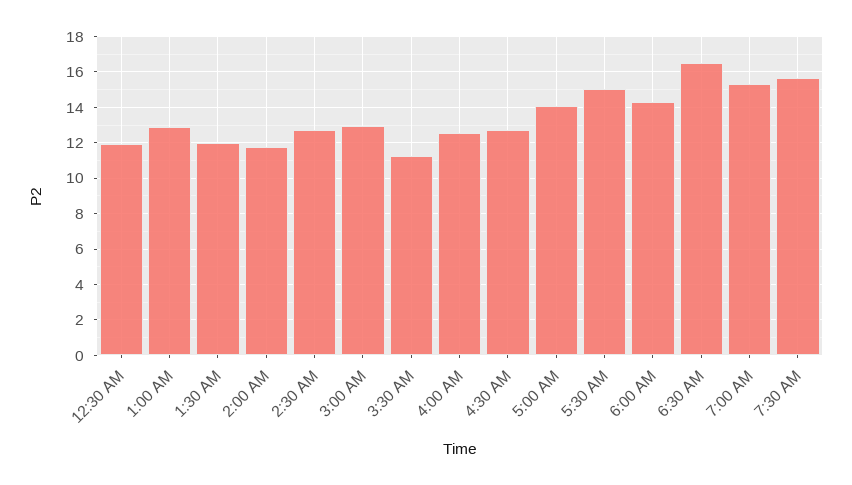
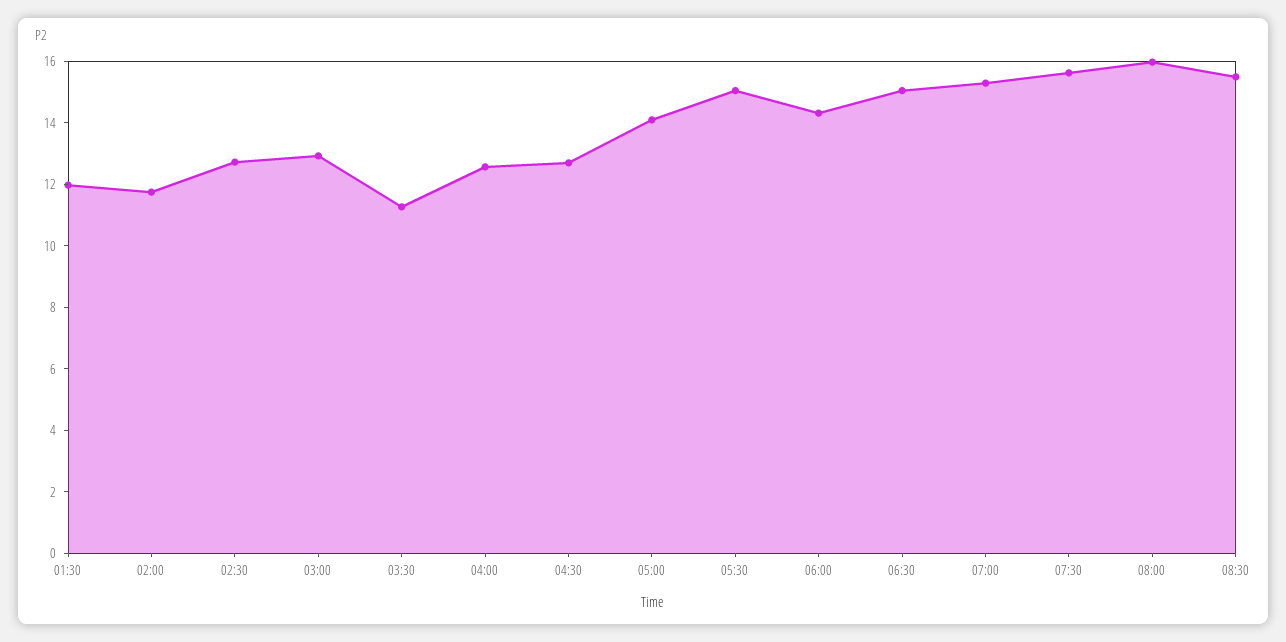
12:30 AM: 12 -> none
1:00 AM: 13 -> none
6:30 AM: 16.5 -> 15
08:00: none -> 16
08:30: none -> 15.5

